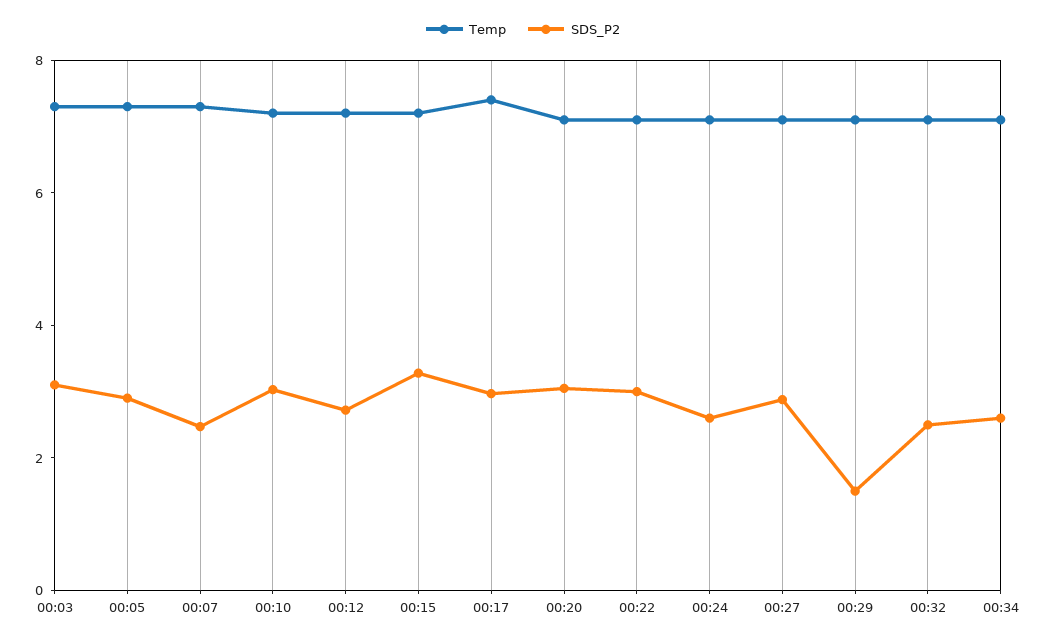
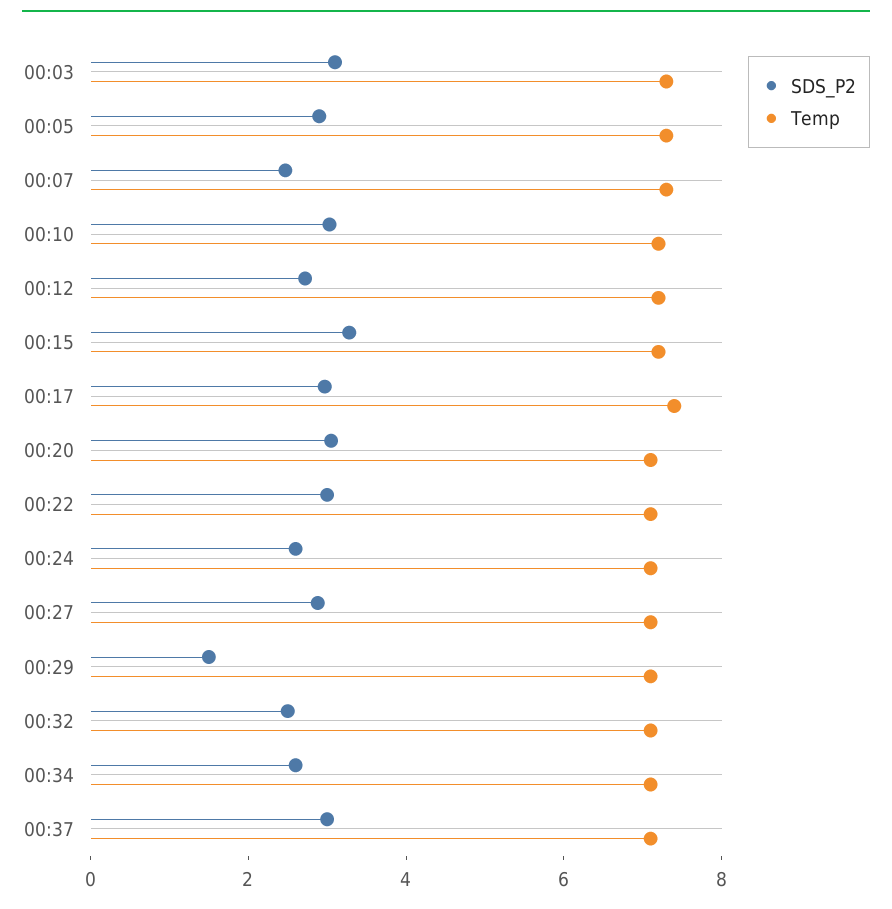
SDS_P2, 00:37: none -> 3
Temp, 00:37: none -> 7

